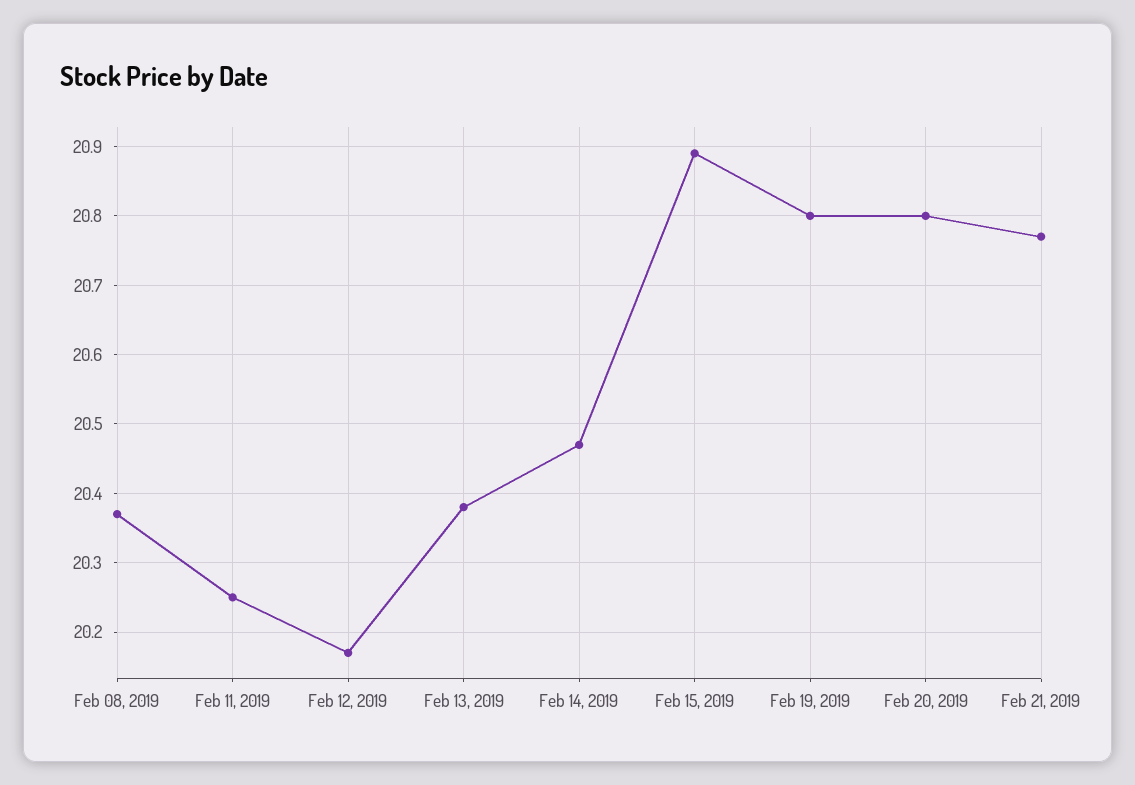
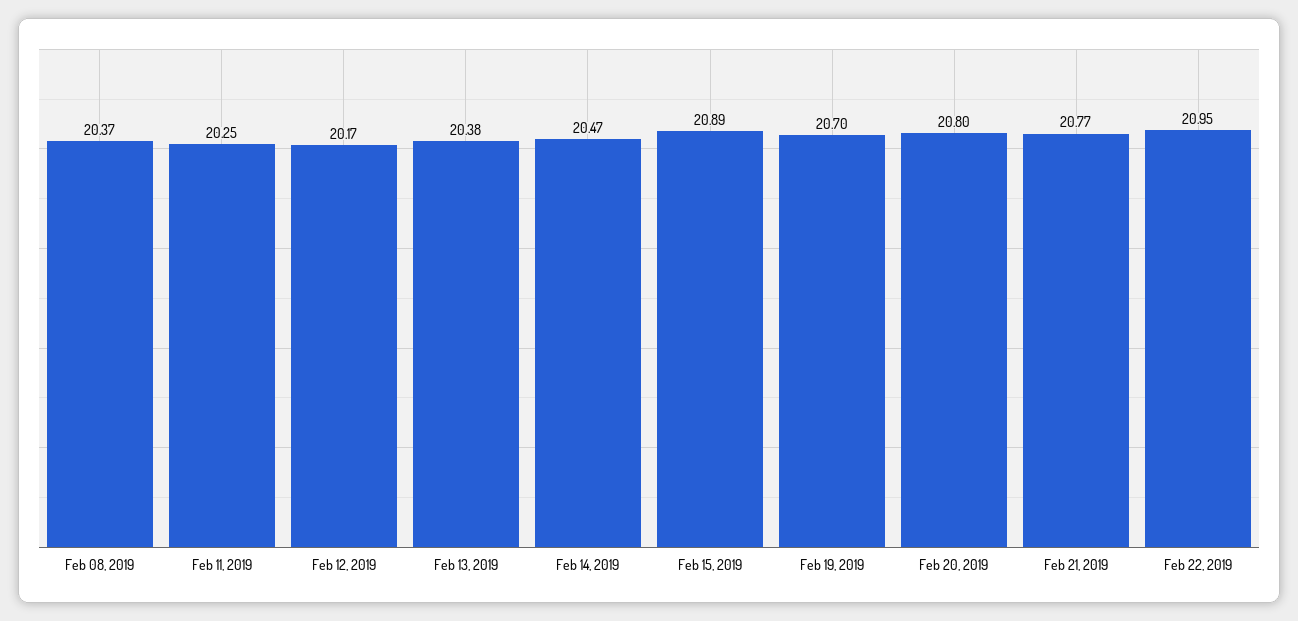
Feb 19, 2019: 20.8 -> 20.7
Feb 22, 2019: none -> 20.95

